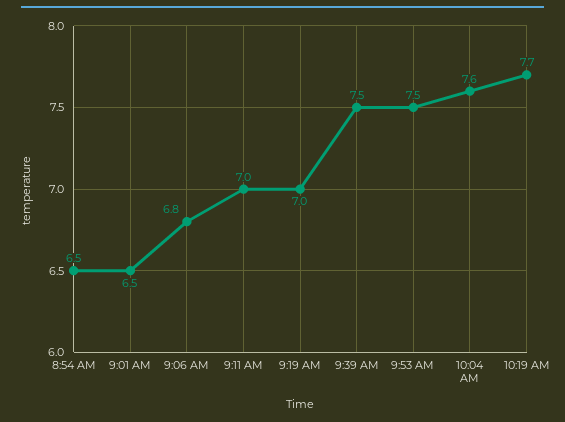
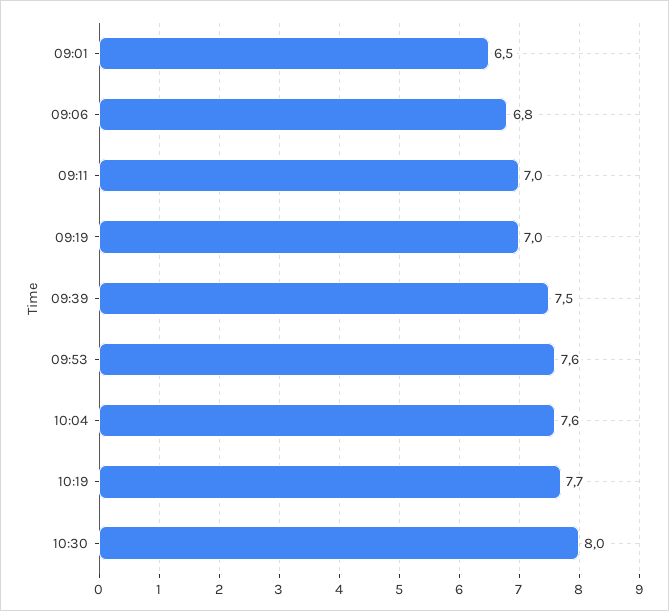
8:54 AM: 6.5 -> none
9:53 AM: 7.5 -> 7.6
10:30: none -> 8

